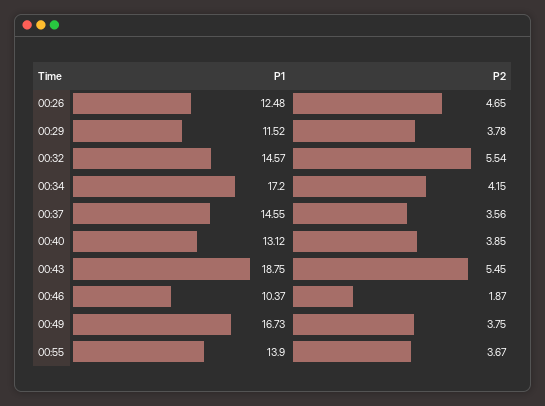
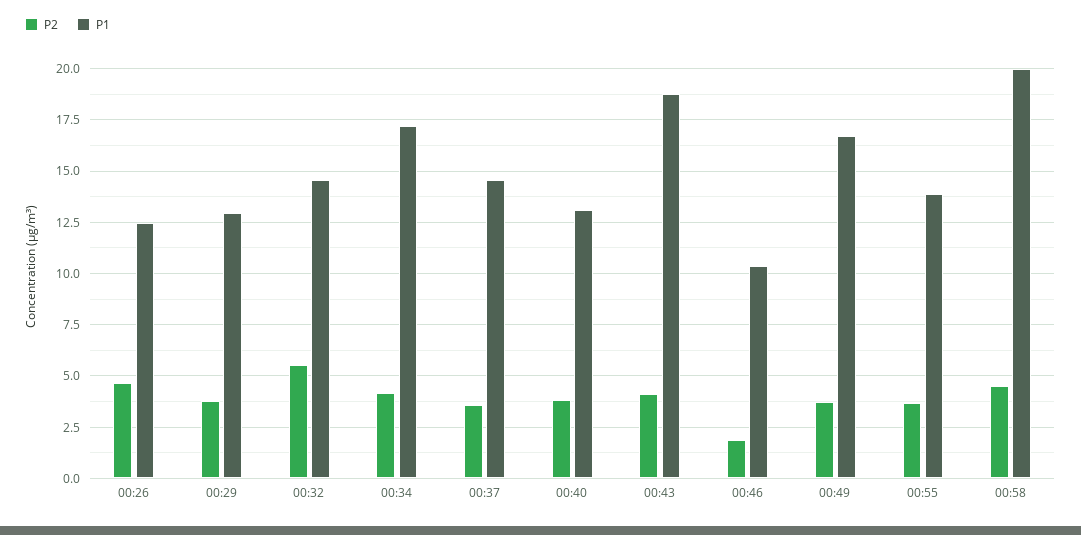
P1, 00:29: 11.52 -> 13
P2, 00:43: 5.45 -> 4
P2, 00:58: none -> 4.5
P1, 00:58: none -> 20

